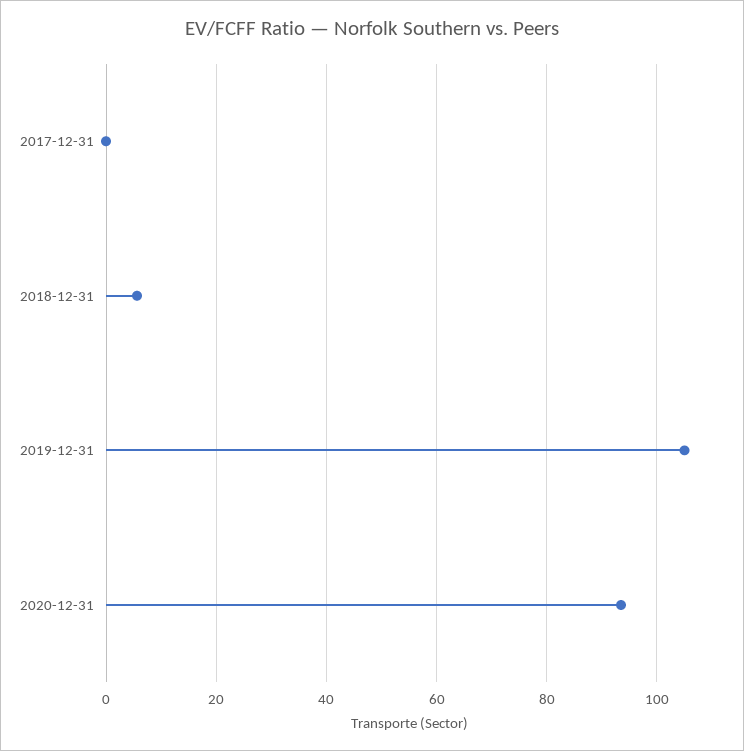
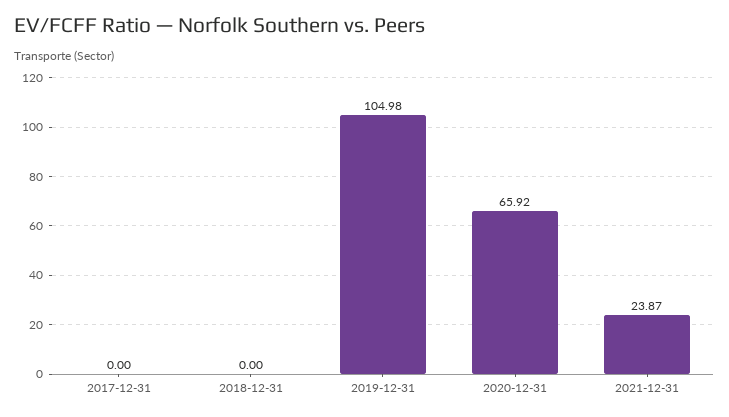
2018-12-31: 6 -> 0
2020-12-31: 94 -> 65.92
2021-12-31: none -> 23.87

